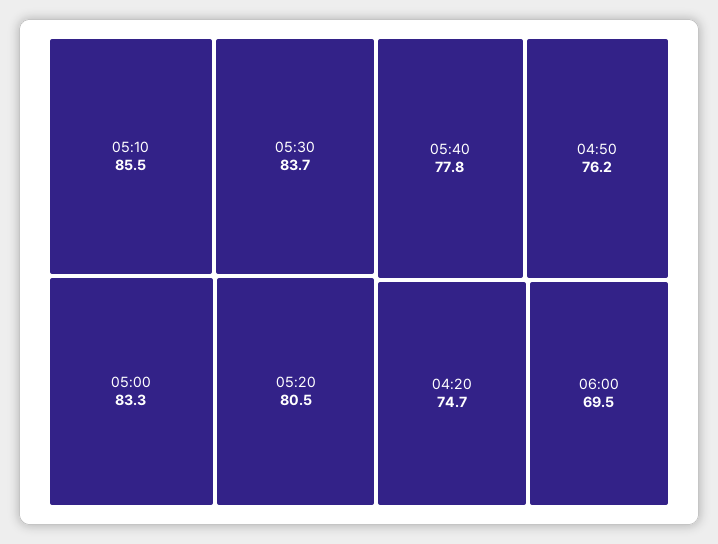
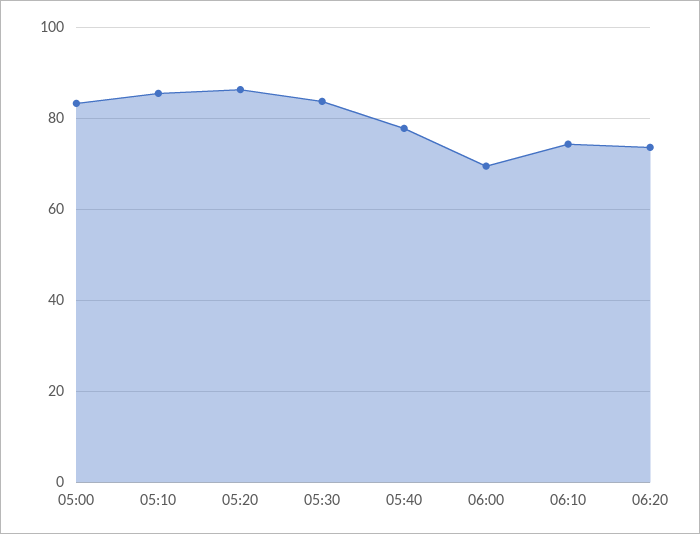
05:20: 80.5 -> 86
04:50: 76.2 -> none
04:20: 74.7 -> none
06:10: none -> 74
06:20: none -> 74

